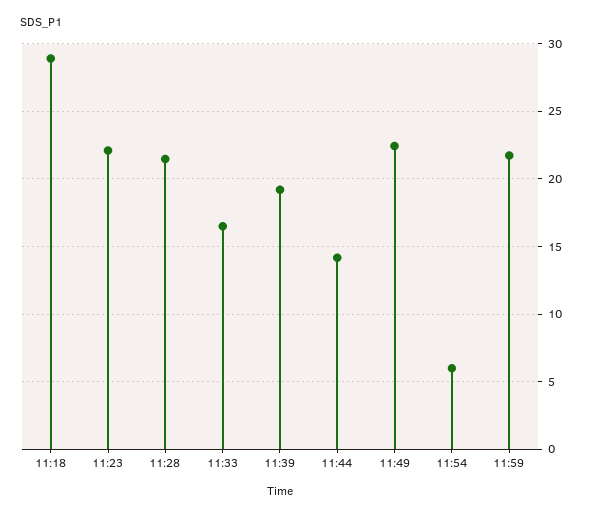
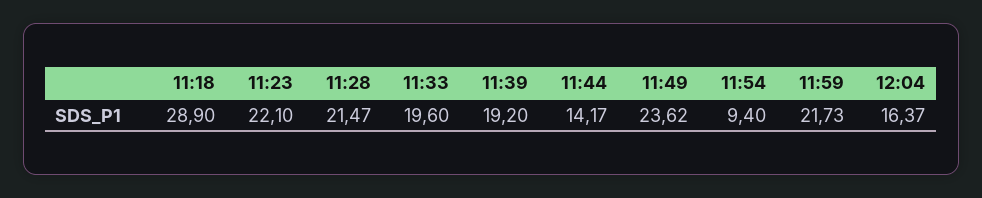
11:33: 16.5 -> 19.6
11:49: 22.5 -> 23.62
11:54: 6 -> 9.4
12:04: none -> 16.37

